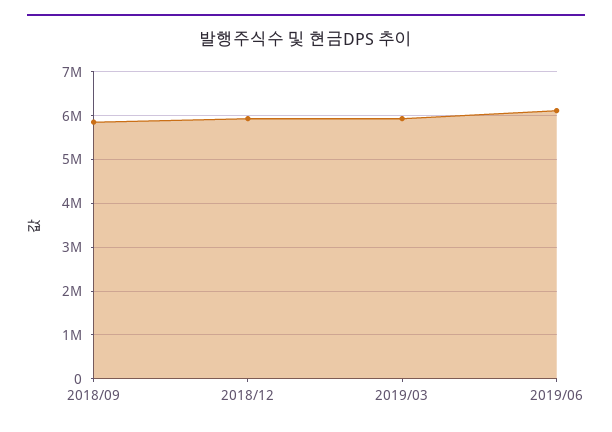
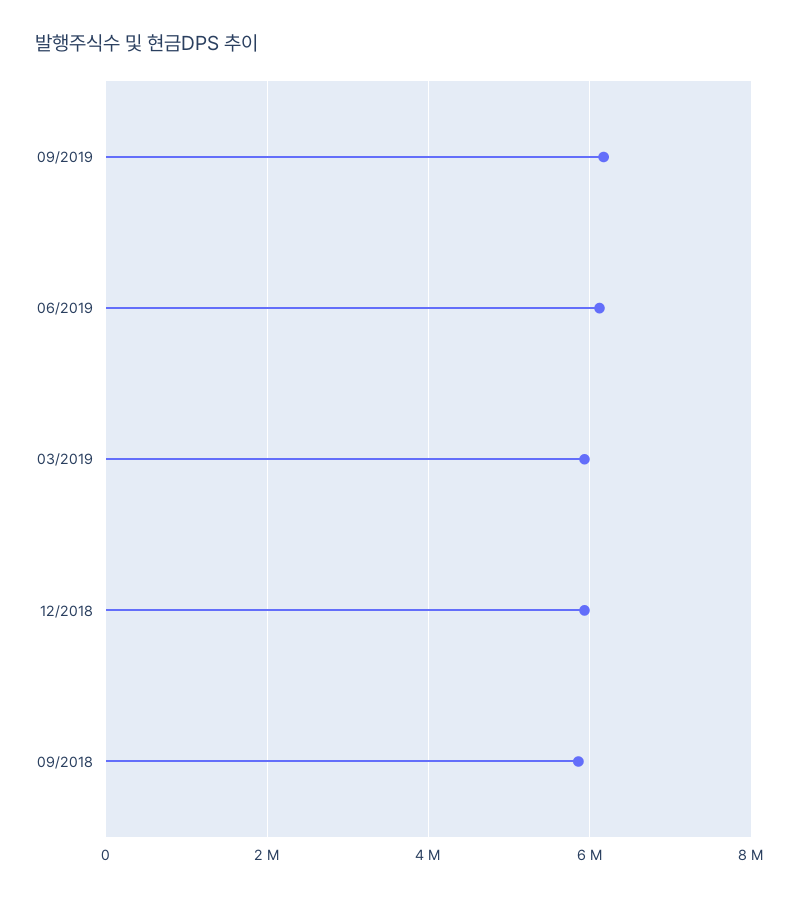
09/2019: none -> 6200000

